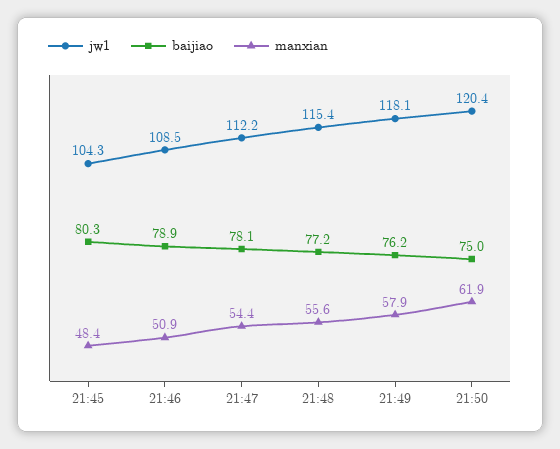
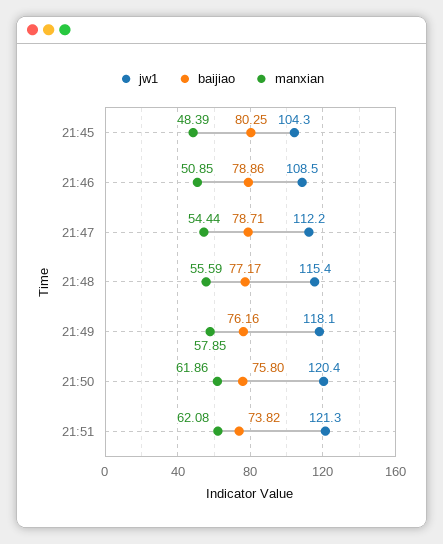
baijiao, 21:47: 78.1 -> 78.71
baijiao, 21:50: 75 -> 75.8
jw1, 21:51: none -> 121.3
baijiao, 21:51: none -> 73.82
manxian, 21:51: none -> 62.08

